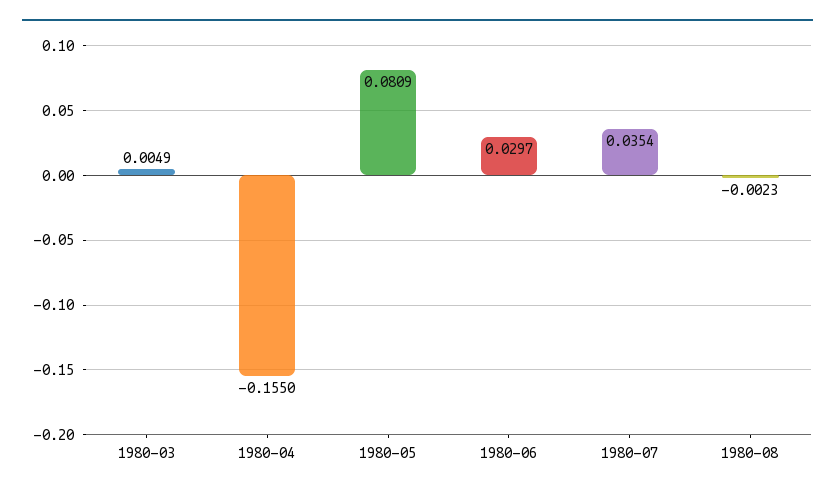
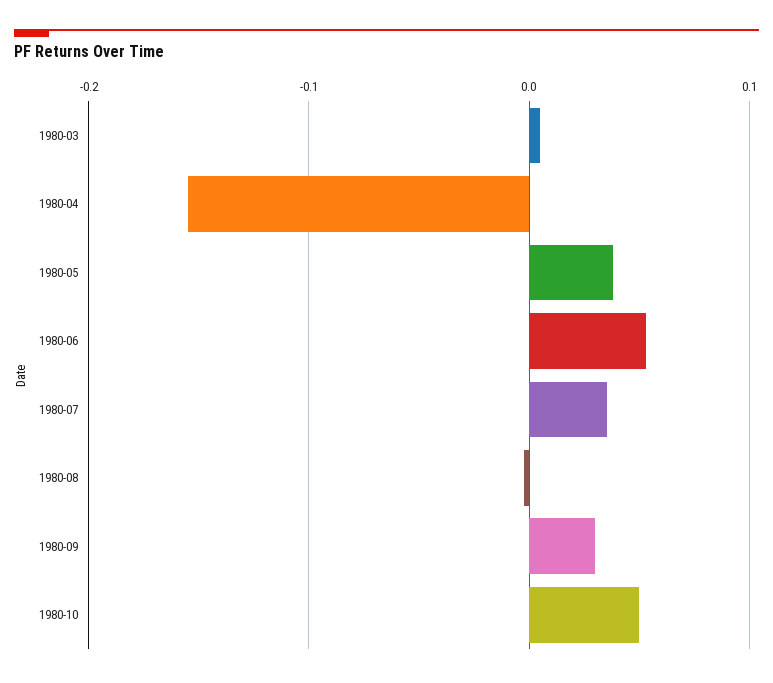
1980-05: 0.0809 -> 0.04
1980-06: 0.0297 -> 0.05
1980-09: none -> 0.03
1980-10: none -> 0.05

